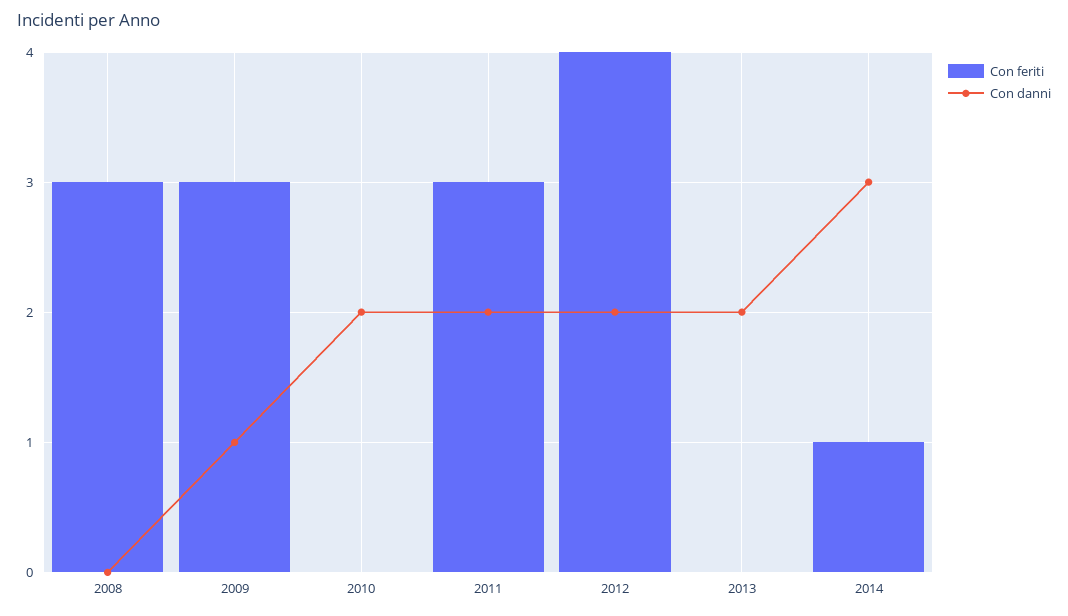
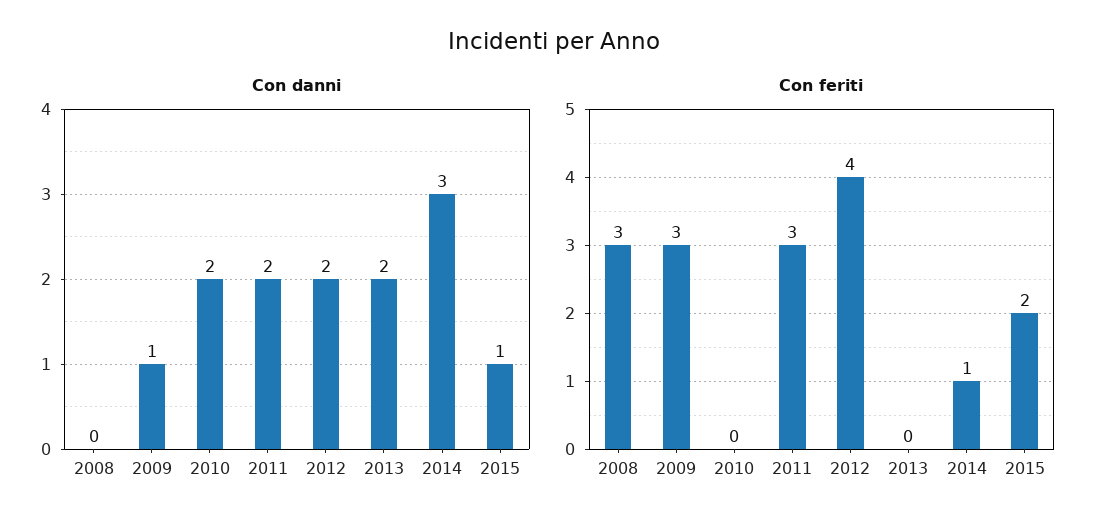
Con danni, 2015: none -> 1
Con feriti, 2015: none -> 2

